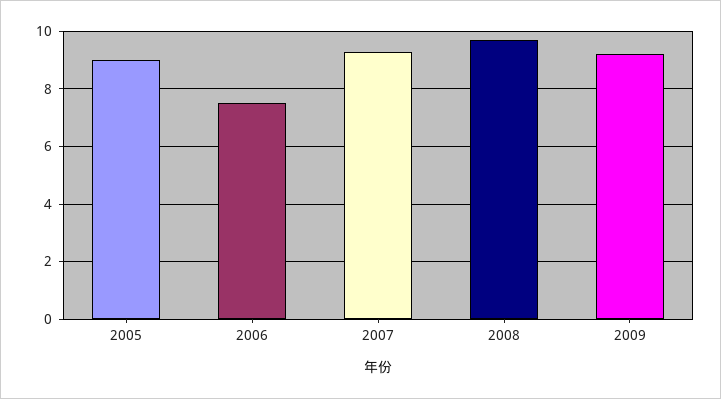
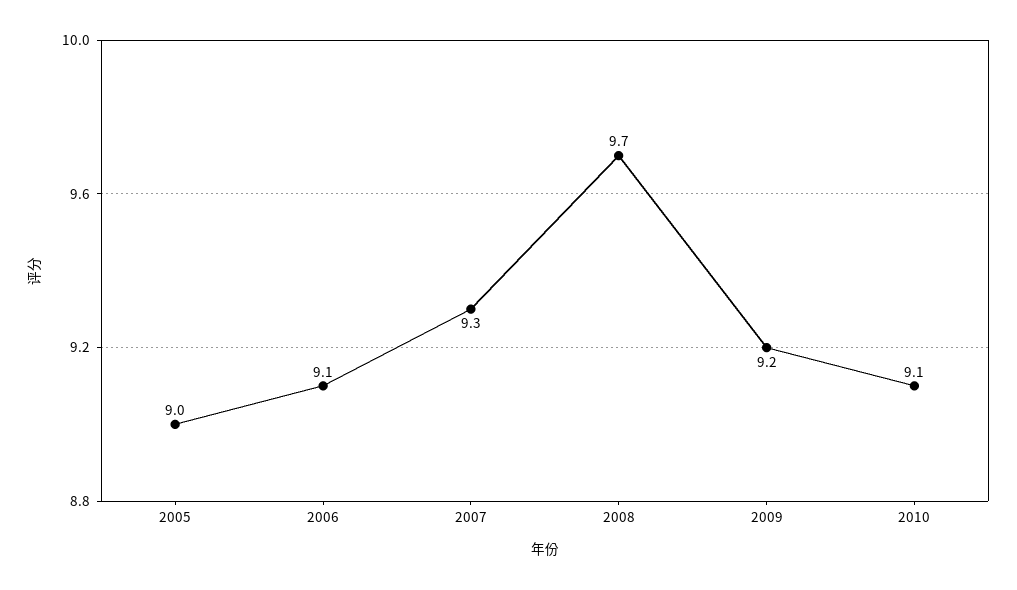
2006: 7.5 -> 9.1
2010: none -> 9.1

